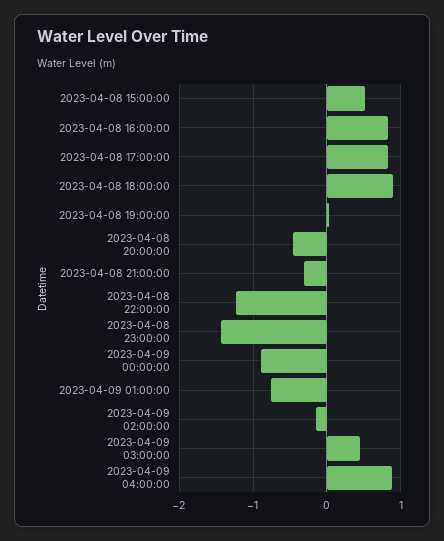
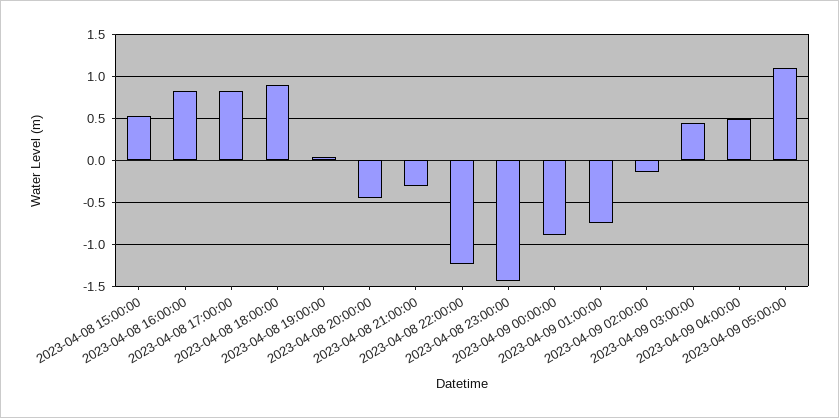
2023-04-09 04:00:00: 0.9 -> 0.5
2023-04-09 05:00:00: none -> 1.1

